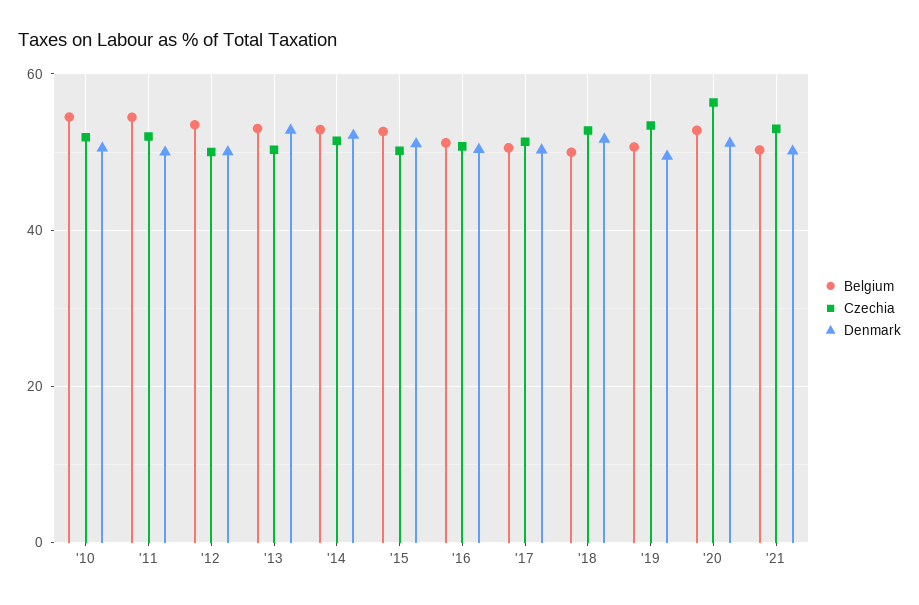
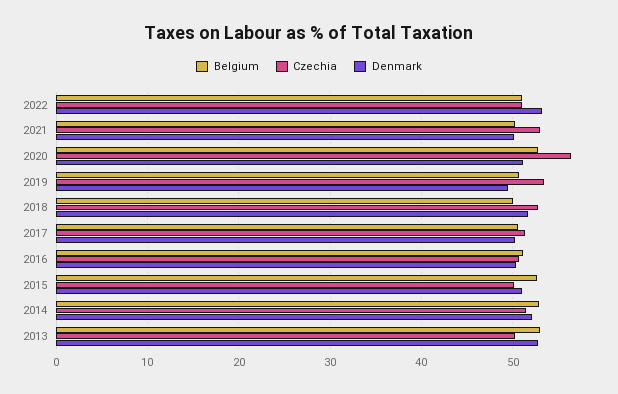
Belgium, '10: 54 -> none
Czechia, '10: 52 -> none
Denmark, '10: 50 -> none
Belgium, '11: 54 -> none
Czechia, '11: 52 -> none
Denmark, '11: 50 -> none
Belgium, '12: 54 -> none
Czechia, '12: 50 -> none
Denmark, '12: 50 -> none
Belgium, 2022: none -> 51
Czechia, 2022: none -> 51
Denmark, 2022: none -> 53

